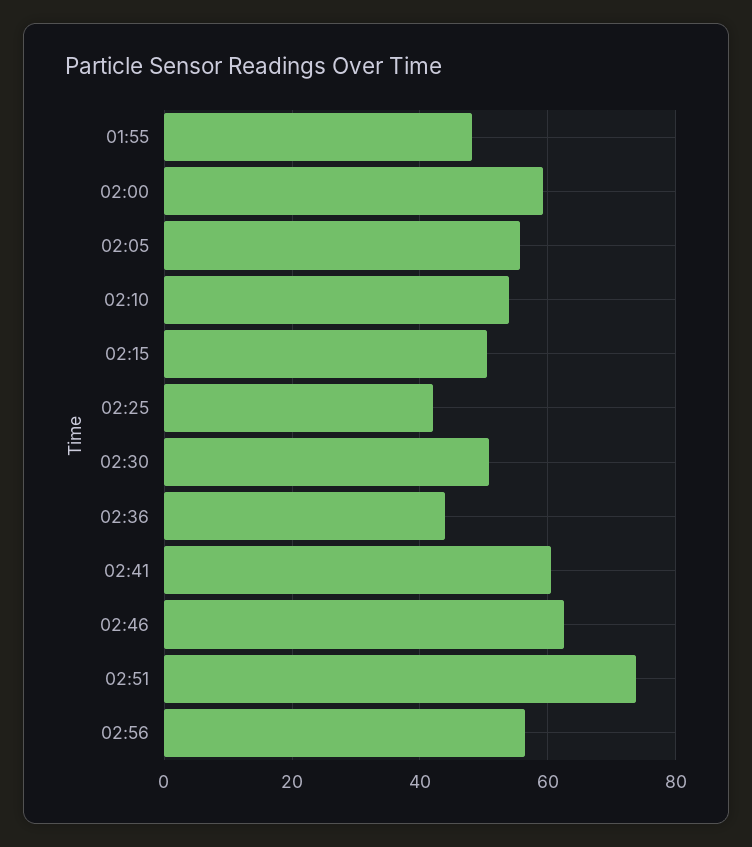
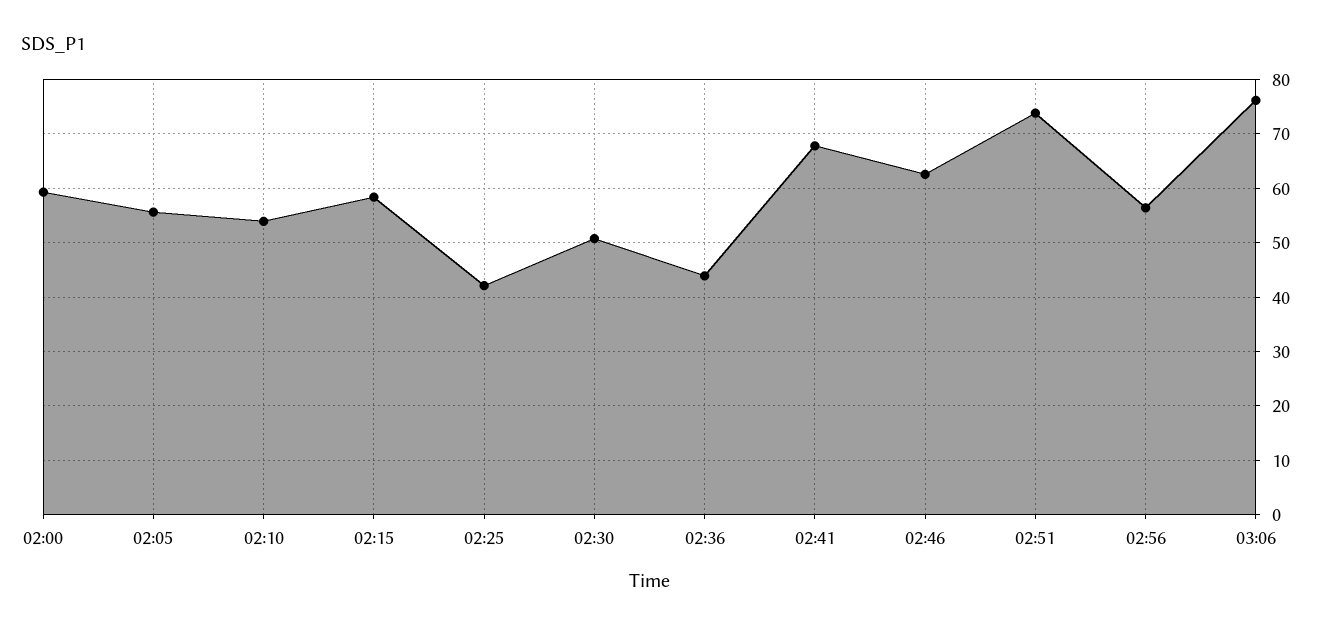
01:55: 48 -> none
02:15: 50 -> 58
02:41: 60 -> 68
03:06: none -> 76

